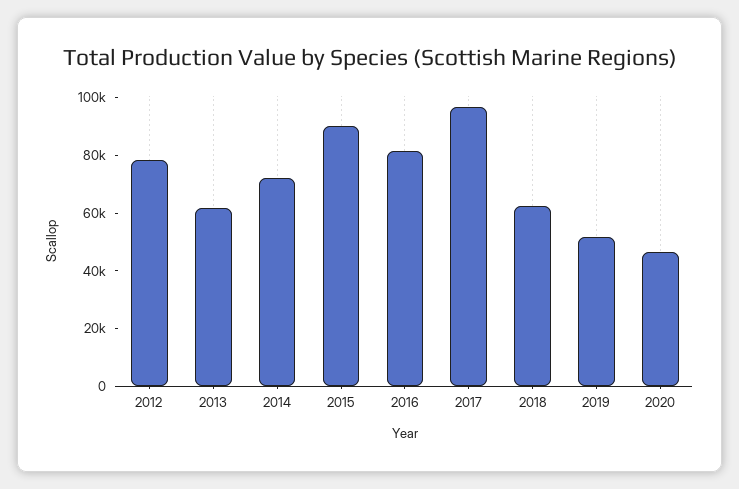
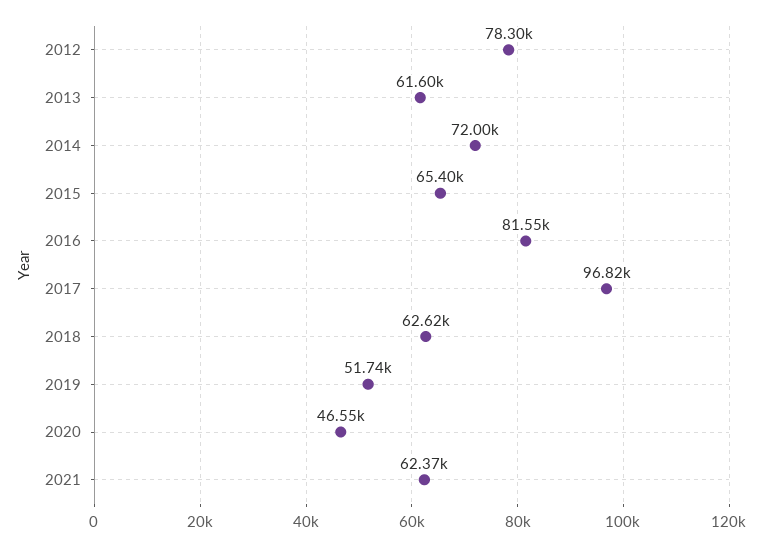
2015: 90000 -> 65400
2021: none -> 62370

